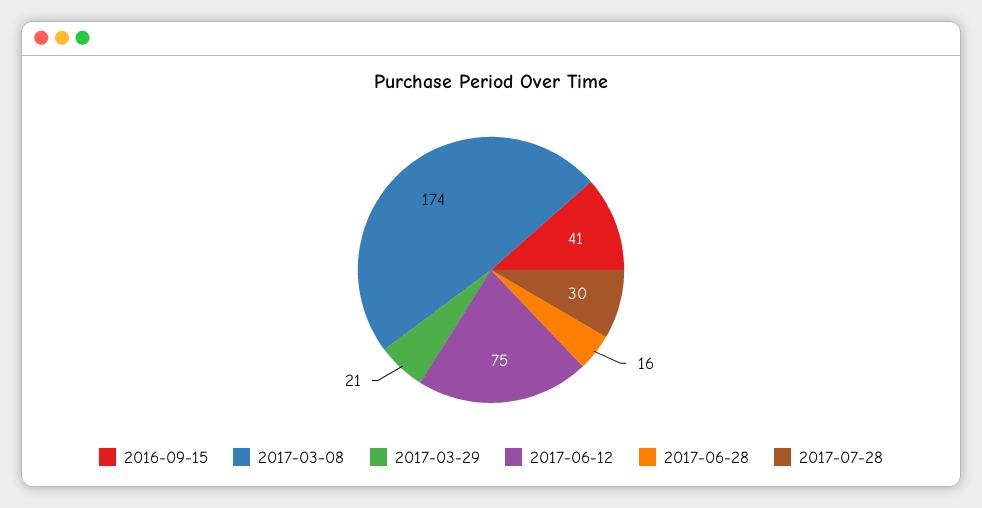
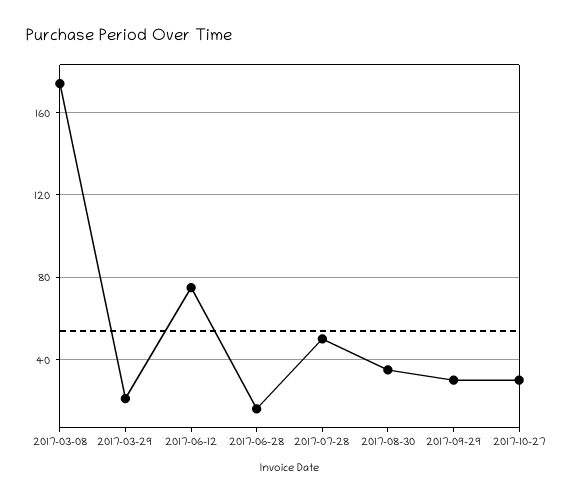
2016-09-15: 41 -> none
2017-07-28: 30 -> 50
2017-08-30: none -> 35
2017-09-29: none -> 30
2017-10-27: none -> 30

